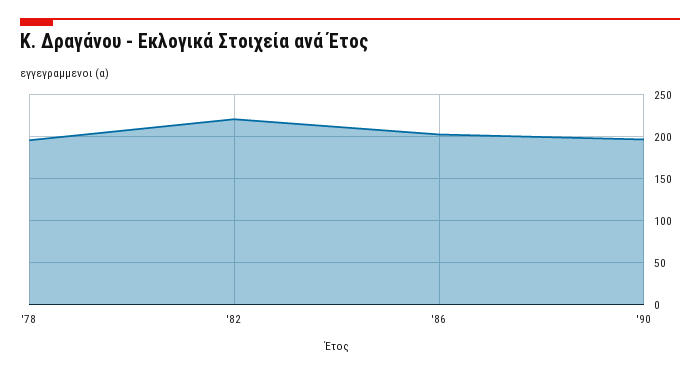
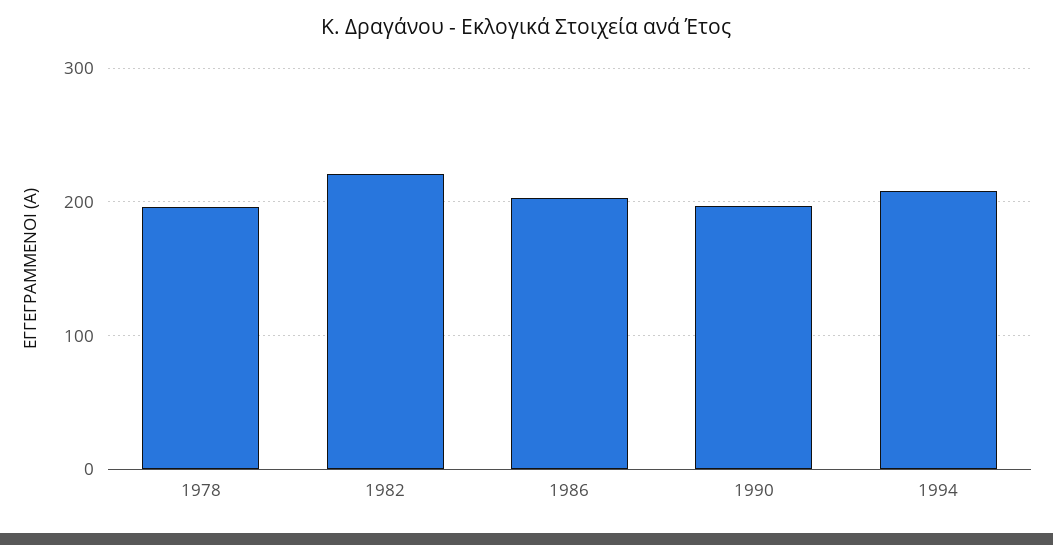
1994: none -> 210

